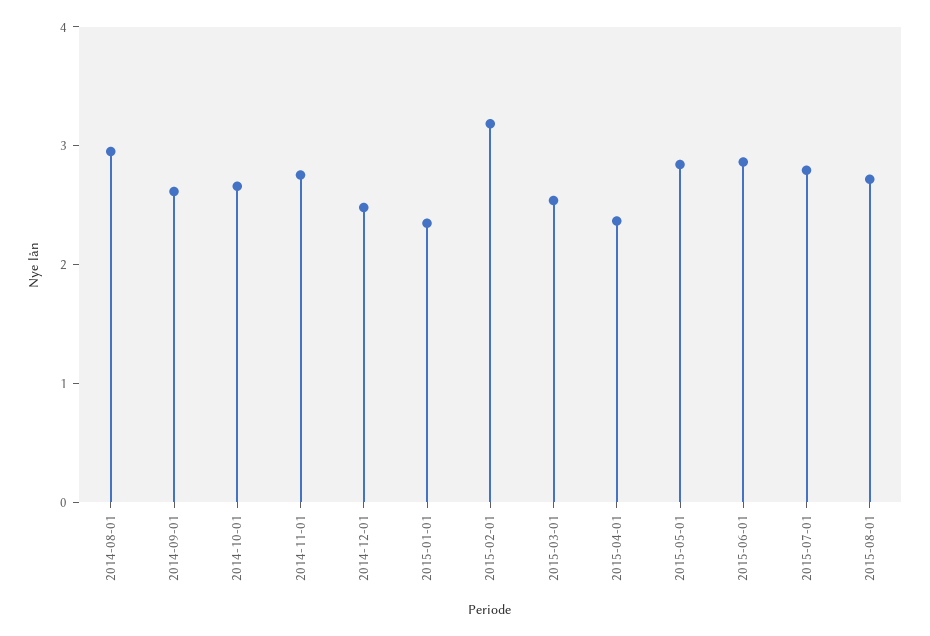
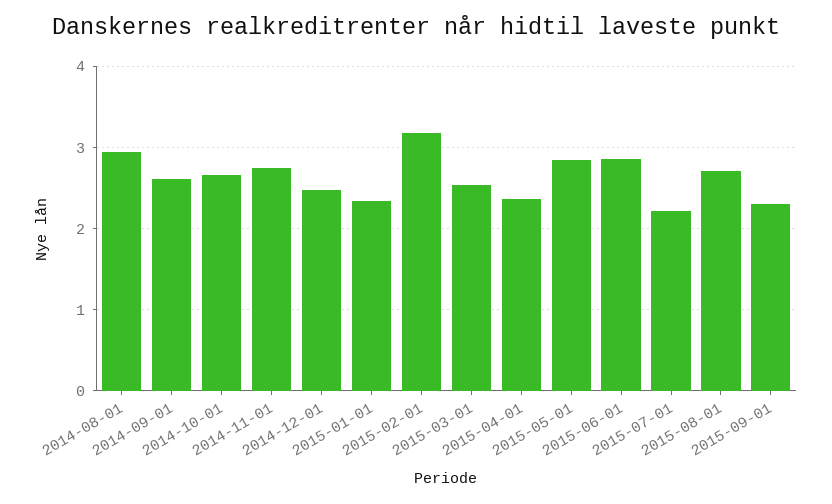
2015-07-01: 2.8 -> 2.2
2015-09-01: none -> 2.3

